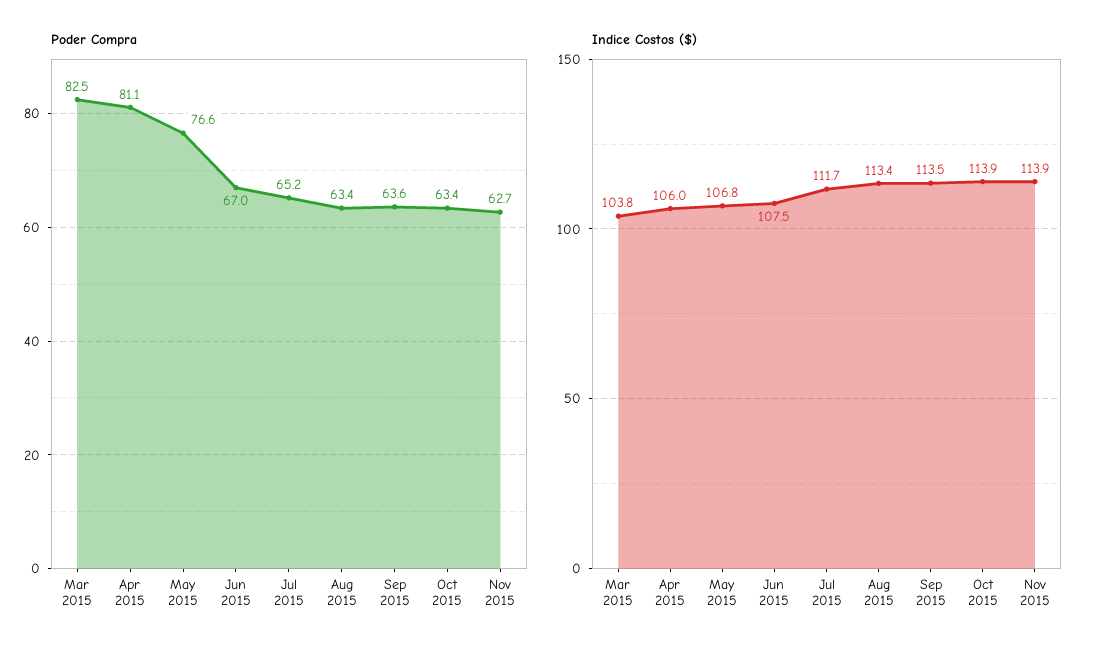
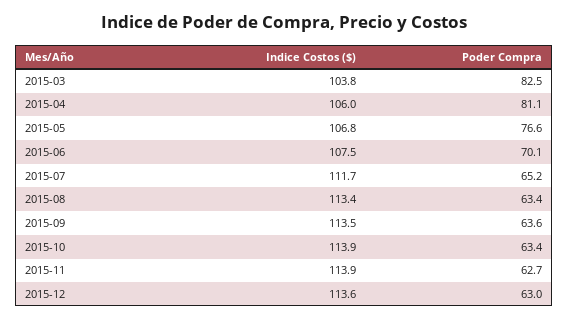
Poder Compra, Jun 2015: 67 -> 70.1
Indice Costos ($), 2015-12: none -> 113.6
Poder Compra, 2015-12: none -> 63

